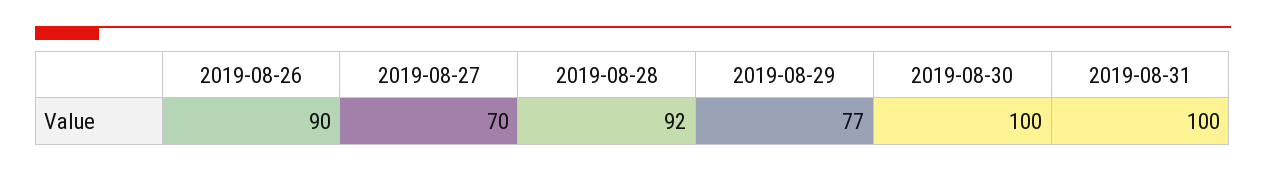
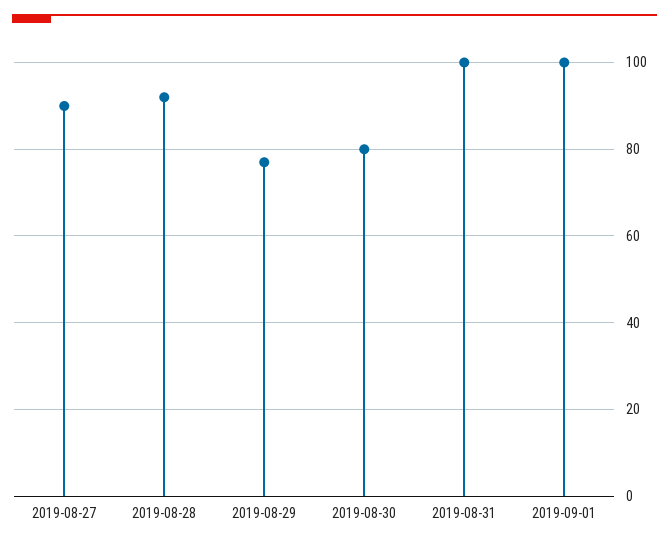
2019-08-26: 90 -> none
2019-08-27: 70 -> 90
2019-08-30: 100 -> 80
2019-09-01: none -> 100

